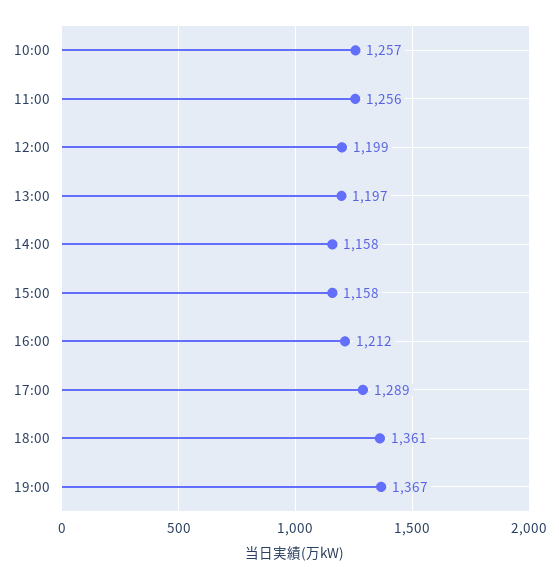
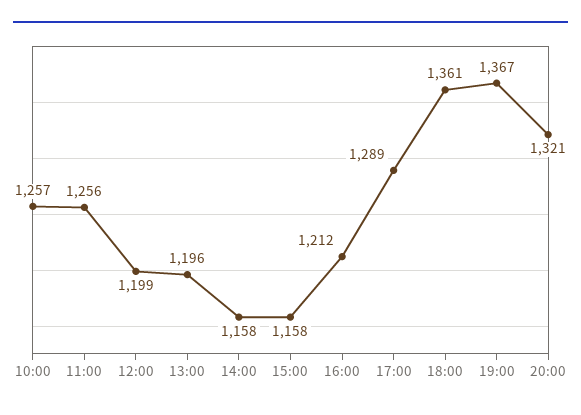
13:00: 1197 -> 1196
20:00: none -> 1321

